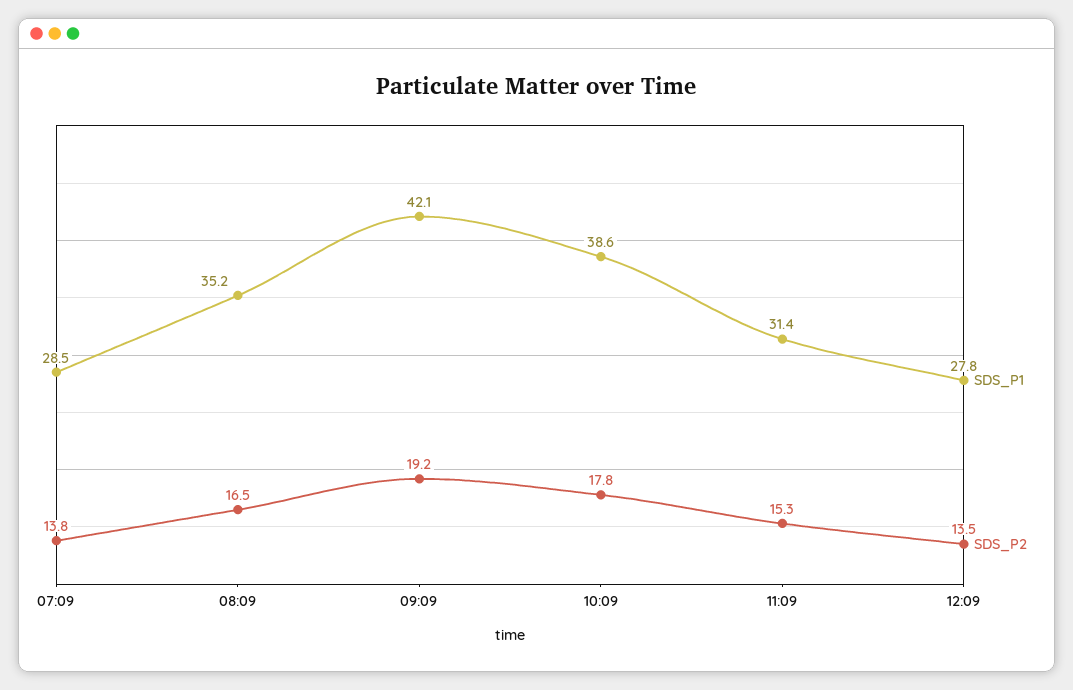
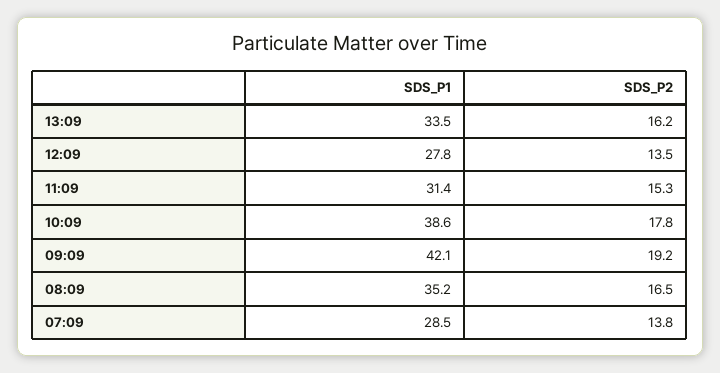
SDS_P1, 13:09: none -> 33.5
SDS_P2, 13:09: none -> 16.2

